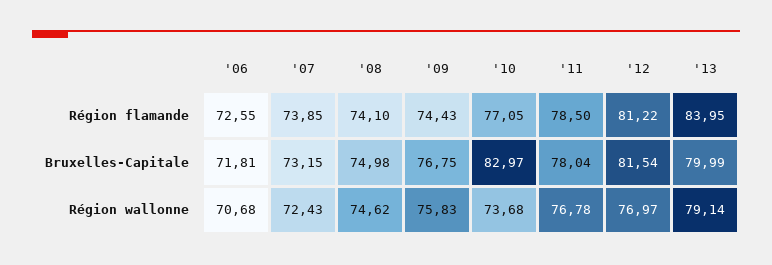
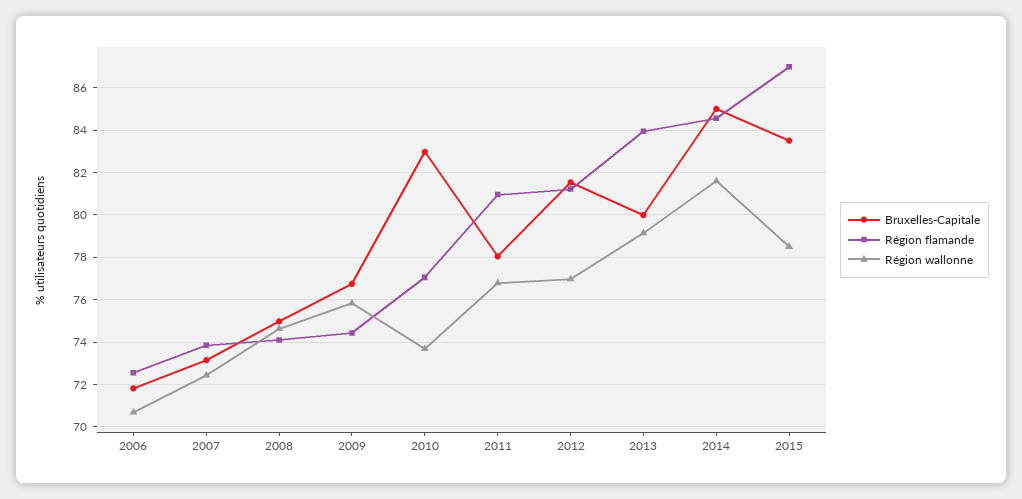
Région flamande, '11: 78.5 -> 81
Bruxelles-Capitale, 2014: none -> 85
Région flamande, 2014: none -> 84.5
Région wallonne, 2014: none -> 81.5
Bruxelles-Capitale, 2015: none -> 83.5
Région flamande, 2015: none -> 87
Région wallonne, 2015: none -> 78.5

